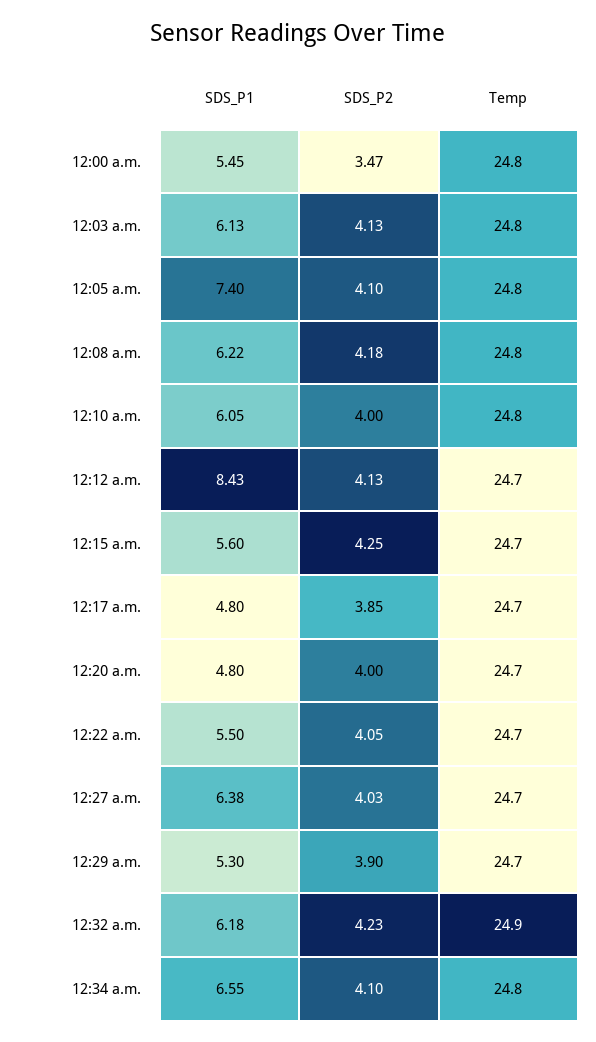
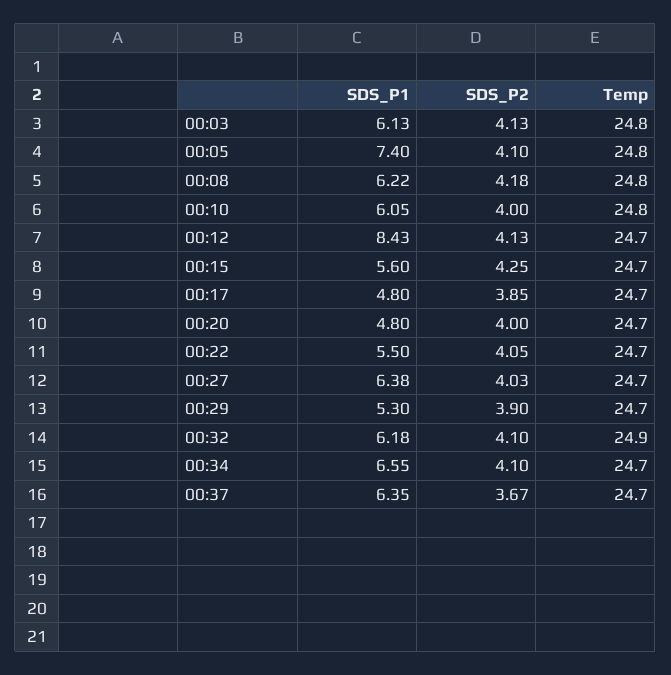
SDS_P1, 12:00 a.m.: 5.45 -> none
SDS_P2, 12:00 a.m.: 3.47 -> none
Temp, 12:00 a.m.: 24.8 -> none
SDS_P2, 12:32 a.m.: 4.23 -> 4.1
Temp, 12:34 a.m.: 24.8 -> 24.7
SDS_P1, 00:37: none -> 6.35
SDS_P2, 00:37: none -> 3.67
Temp, 00:37: none -> 24.7

